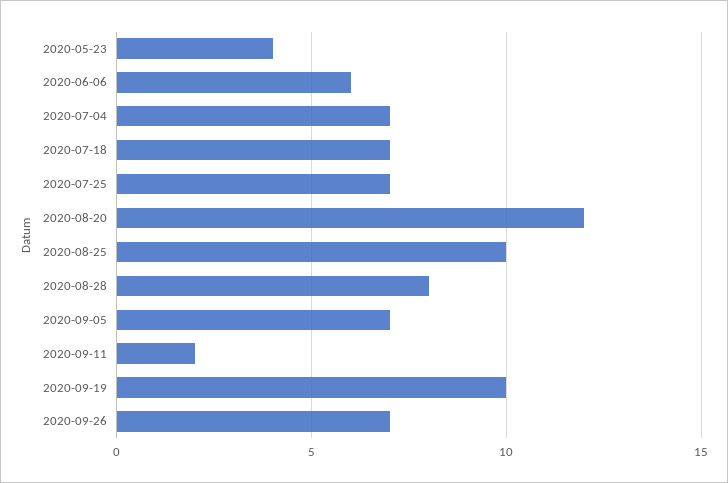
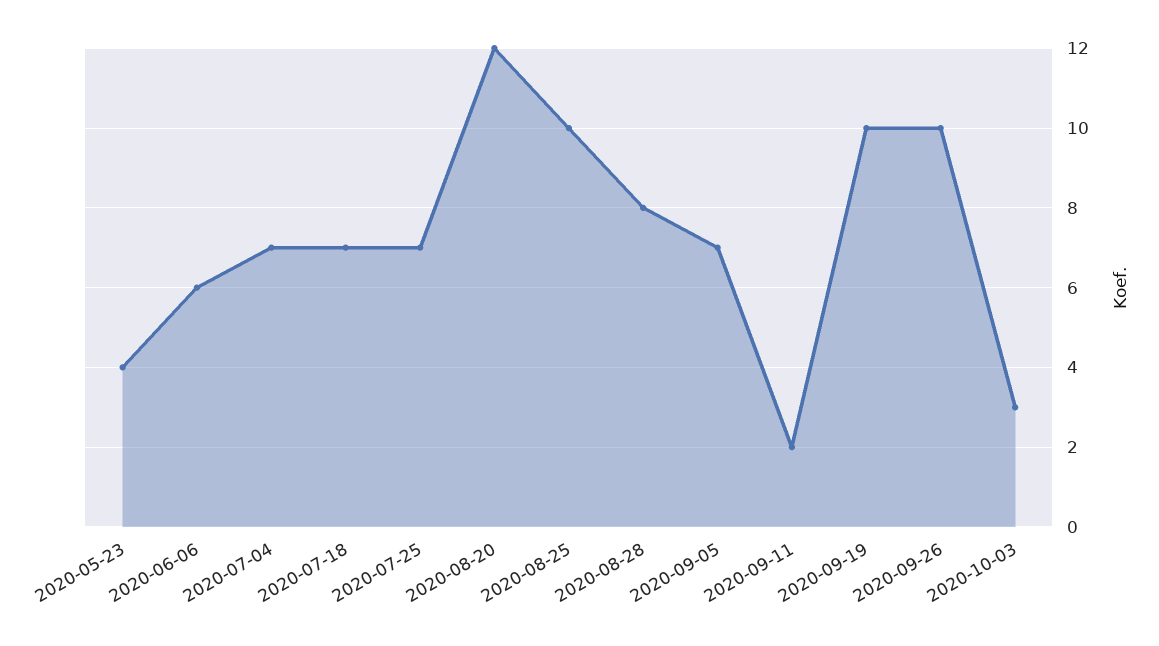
2020-09-26: 7 -> 10
2020-10-03: none -> 3

